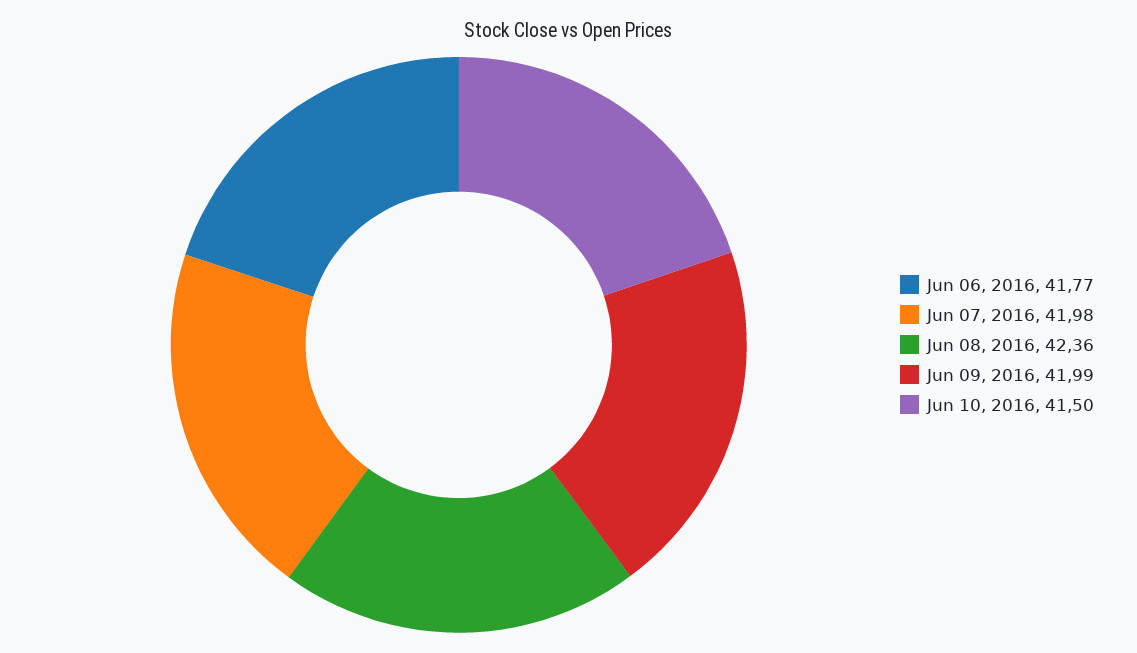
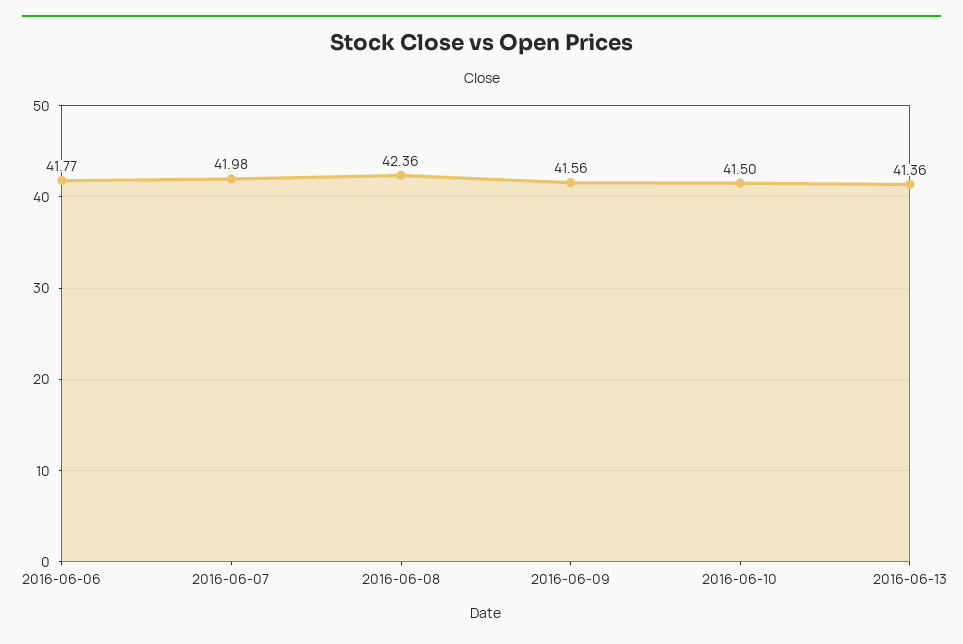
Jun 09, 2016: 41.99 -> 41.56
2016-06-13: none -> 41.36

